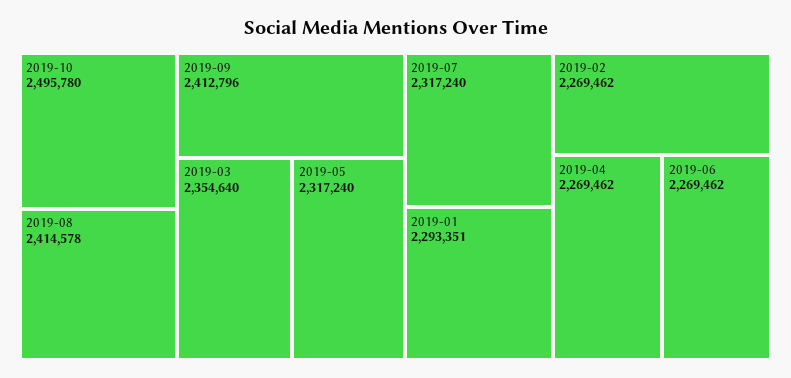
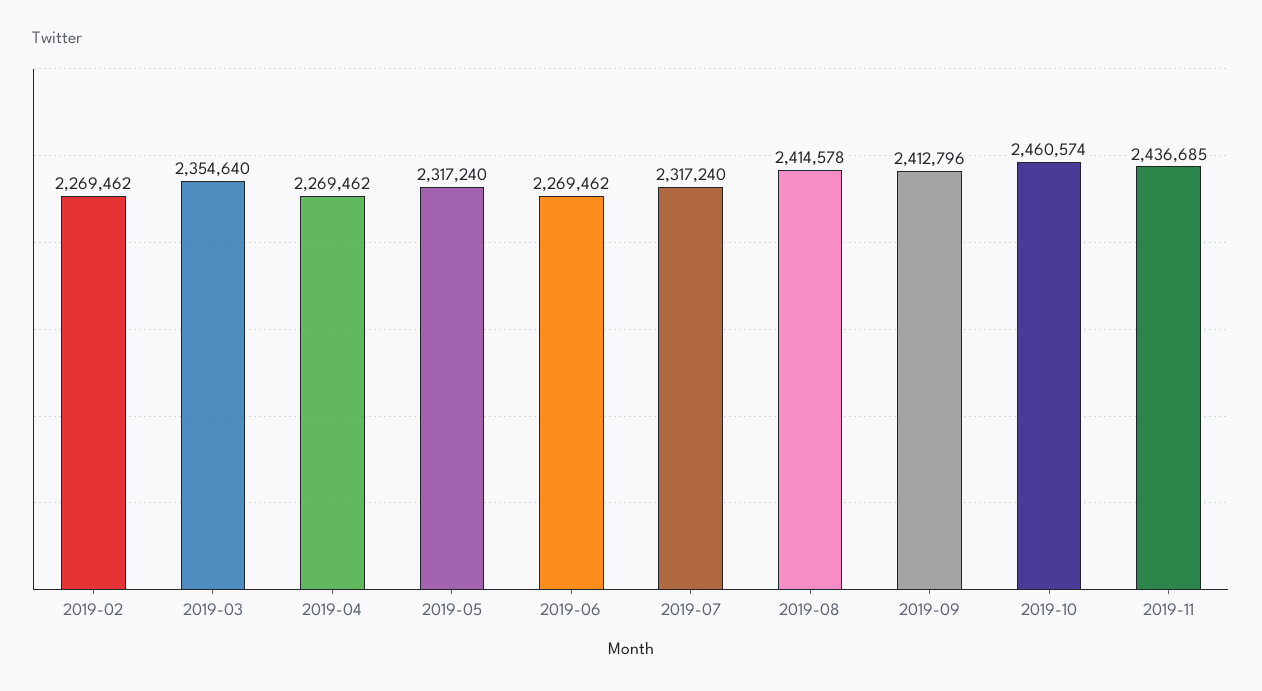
2019-10: 2495780 -> 2460574
2019-01: 2293351 -> none
2019-11: none -> 2436685

